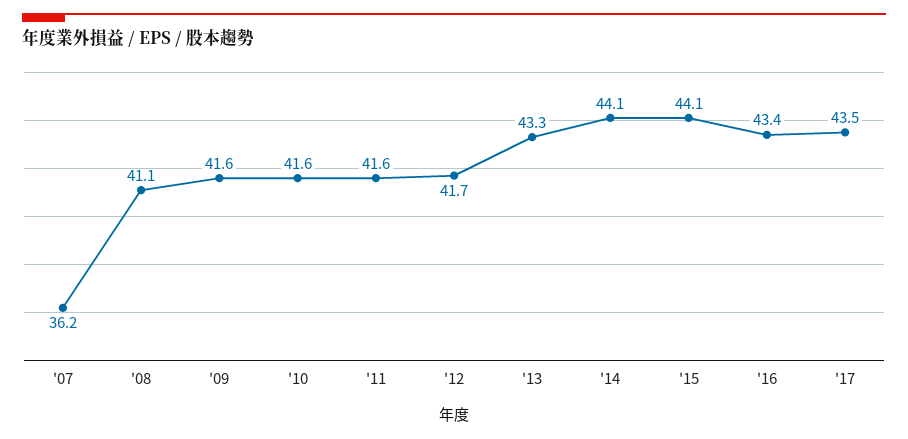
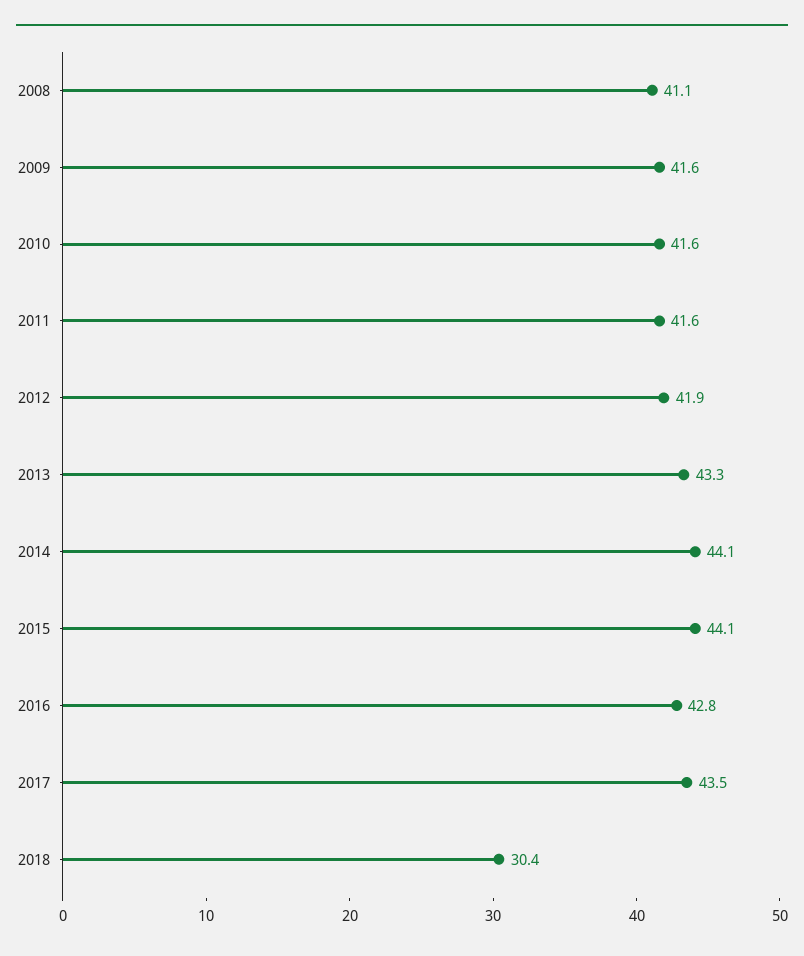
'07: 36.2 -> none
'12: 41.7 -> 41.9
'16: 43.4 -> 42.8
2018: none -> 30.4

